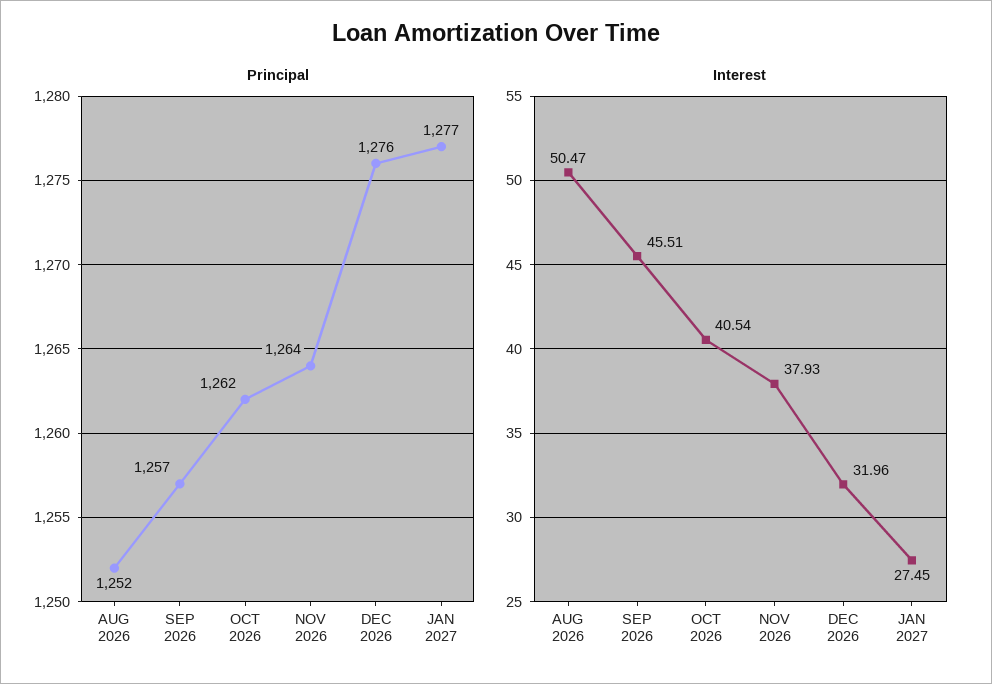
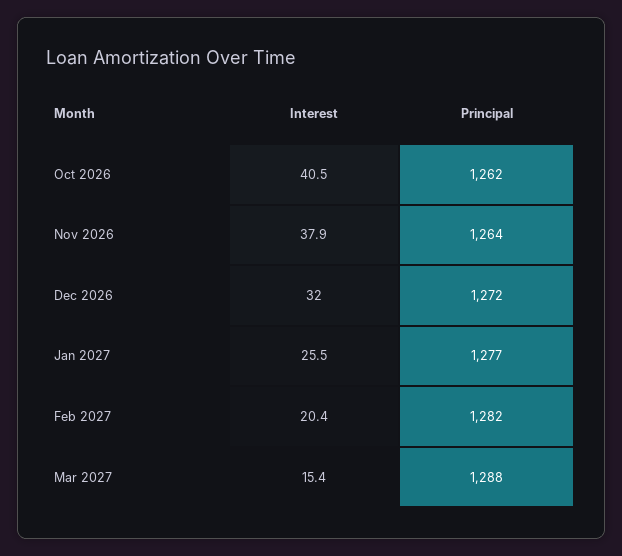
Principal, AUG 2026: 1252 -> none
Principal, SEP 2026: 1257 -> none
Principal, DEC 2026: 1276 -> 1272
Interest, AUG 2026: 50.47 -> none
Interest, SEP 2026: 45.51 -> none
Interest, JAN 2027: 27.45 -> 25.5
Interest, Feb 2027: none -> 20.4
Principal, Feb 2027: none -> 1282
Interest, Mar 2027: none -> 15.4
Principal, Mar 2027: none -> 1288

